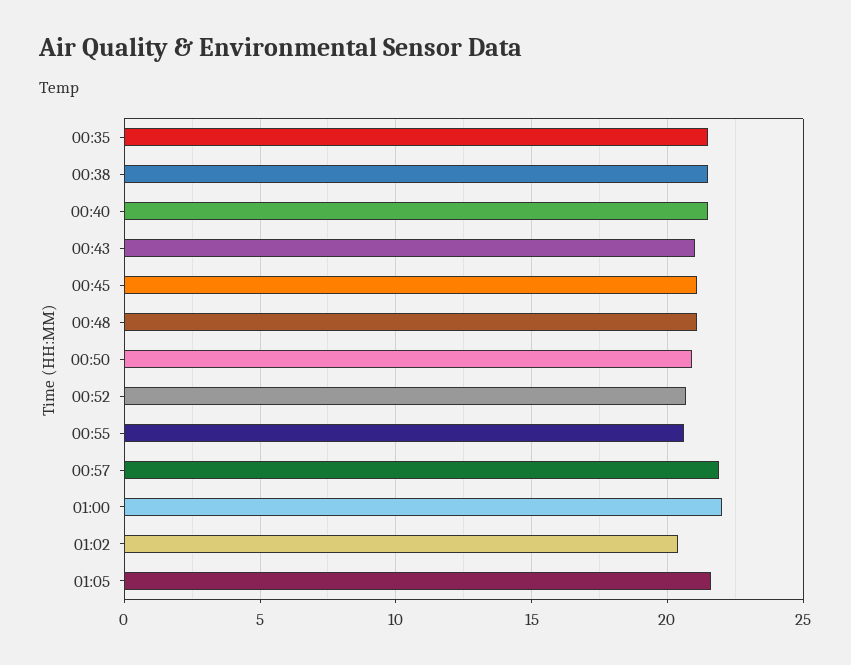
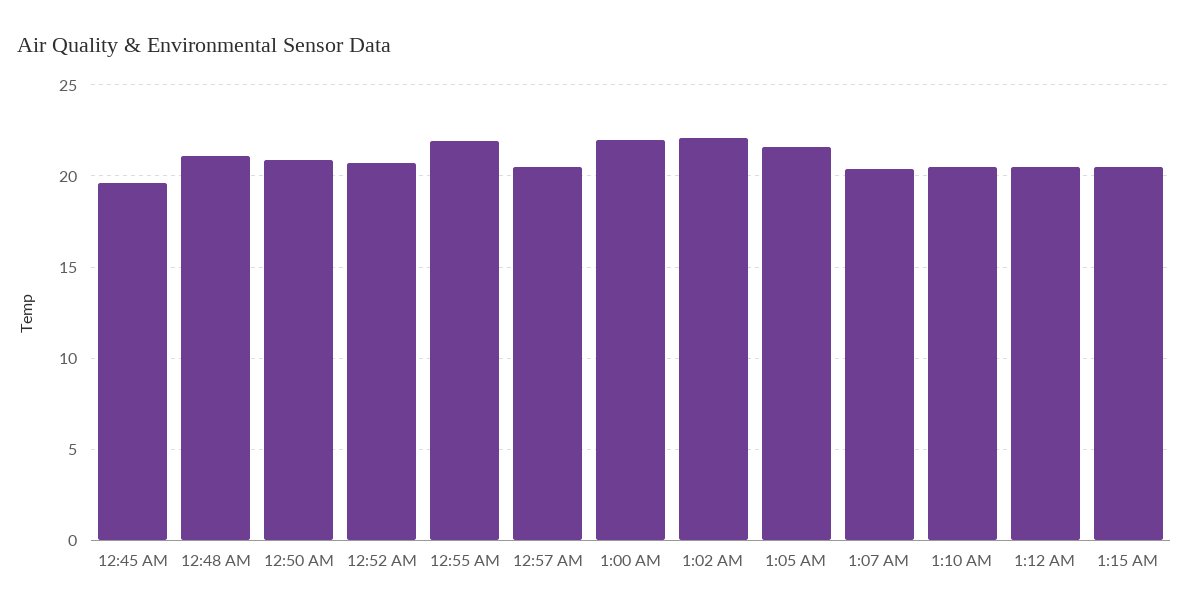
00:35: 21.5 -> none
00:38: 21.5 -> none
00:40: 21.5 -> none
00:43: 21 -> none
00:45: 21 -> 19.5
00:55: 20.5 -> 22
00:57: 22 -> 20.5
01:02: 20.5 -> 22
1:07 AM: none -> 20.5
1:10 AM: none -> 20.5
1:12 AM: none -> 20.5
1:15 AM: none -> 20.5

